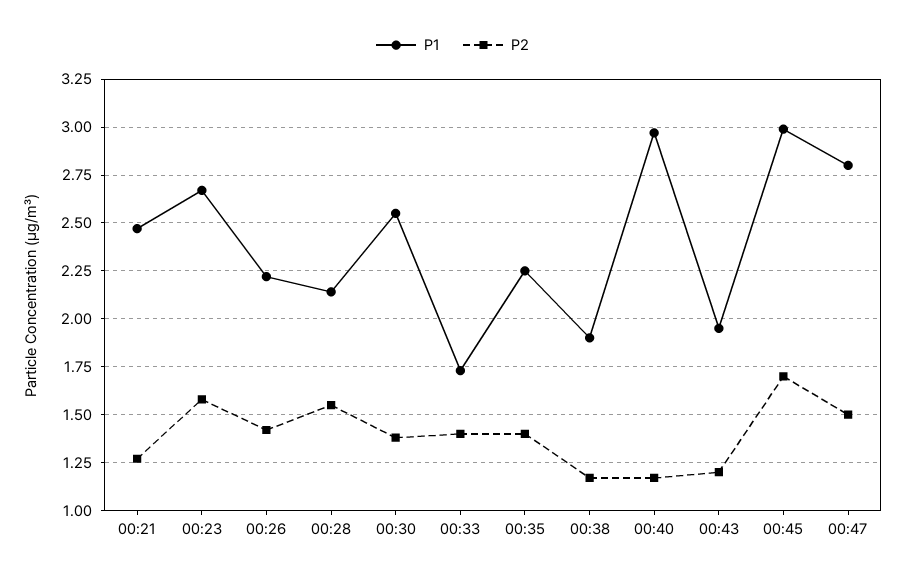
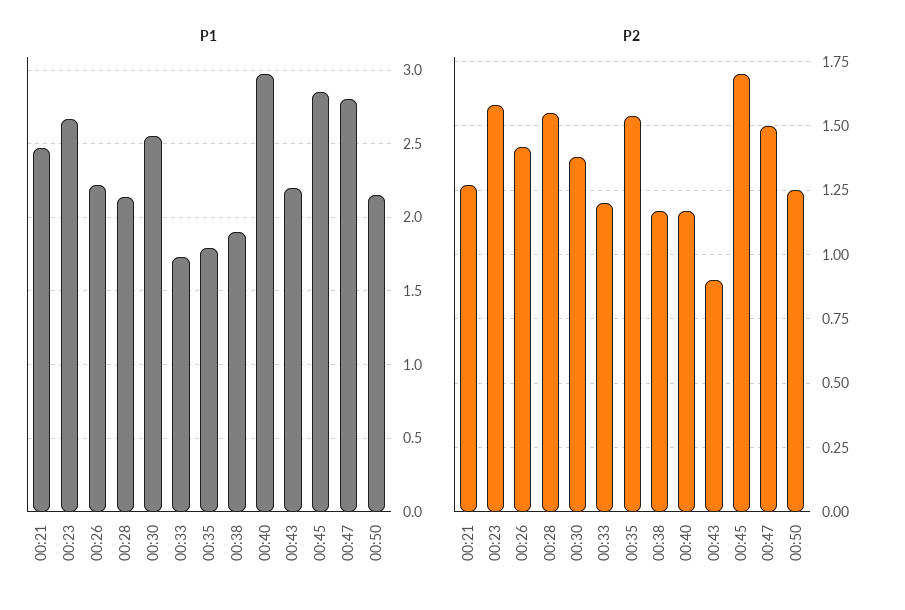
P2, 00:33: 1.4 -> 1.2
P1, 00:35: 2.25 -> 1.8
P2, 00:35: 1.4 -> 1.55
P1, 00:43: 1.95 -> 2.2
P2, 00:43: 1.2 -> 0.9
P1, 00:45: 3 -> 2.85
P1, 00:50: none -> 2.15
P2, 00:50: none -> 1.25

